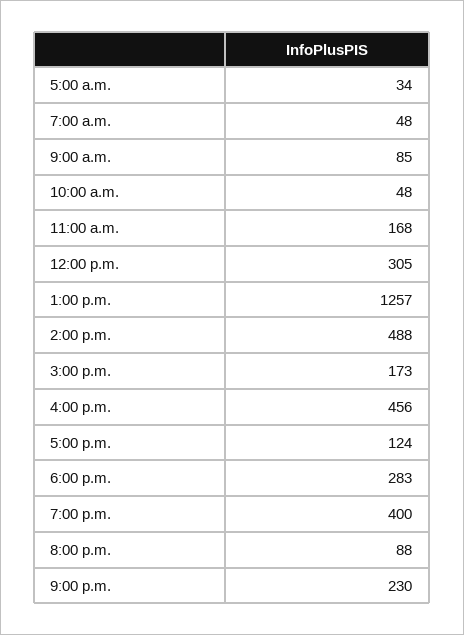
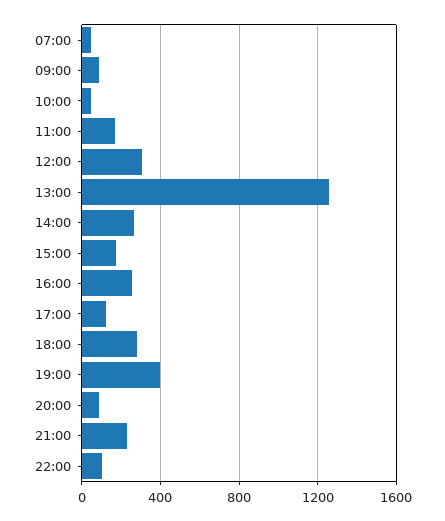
5:00 a.m.: 34 -> none
2:00 p.m.: 488 -> 250
4:00 p.m.: 456 -> 250
22:00: none -> 100

